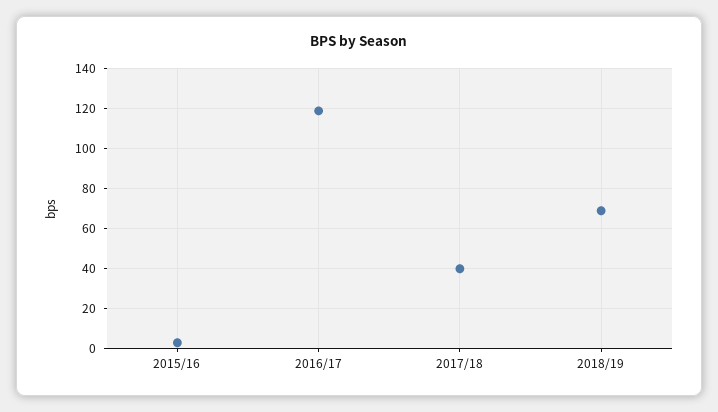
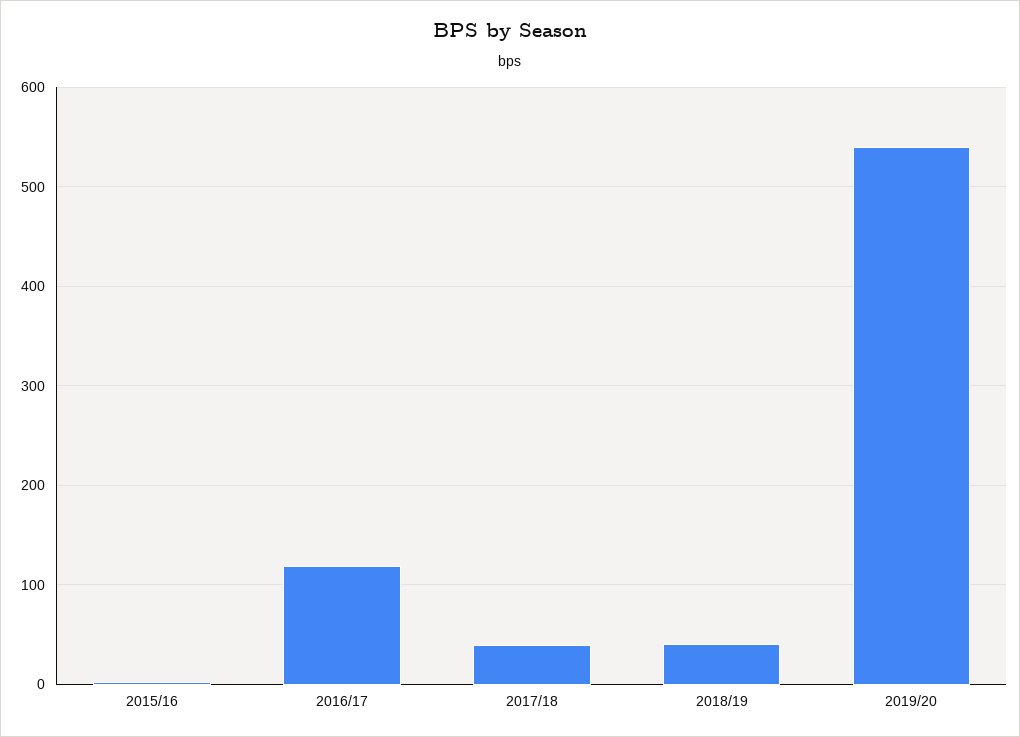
2018/19: 70 -> 40
2019/20: none -> 540

